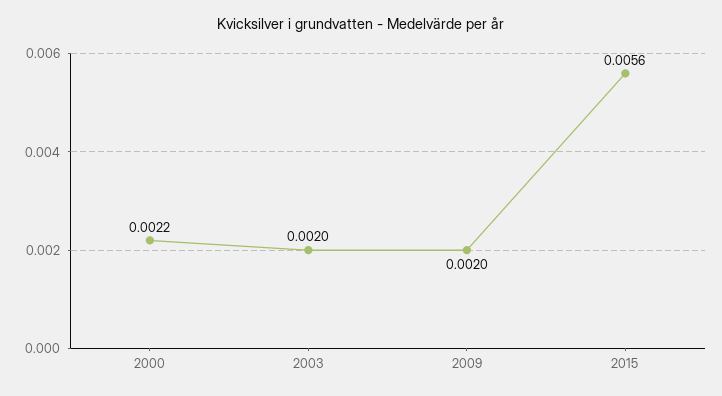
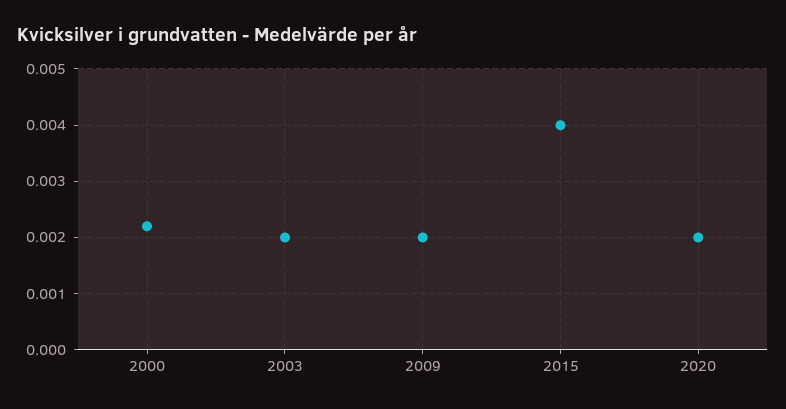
2015: 0.0056 -> 0.004
2020: none -> 0.002

